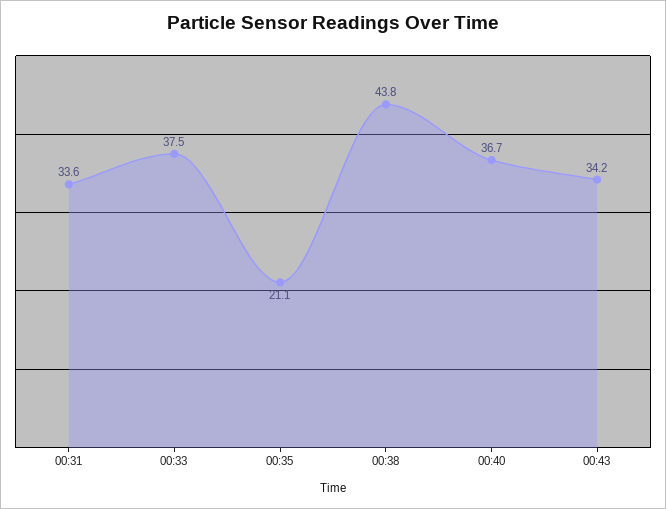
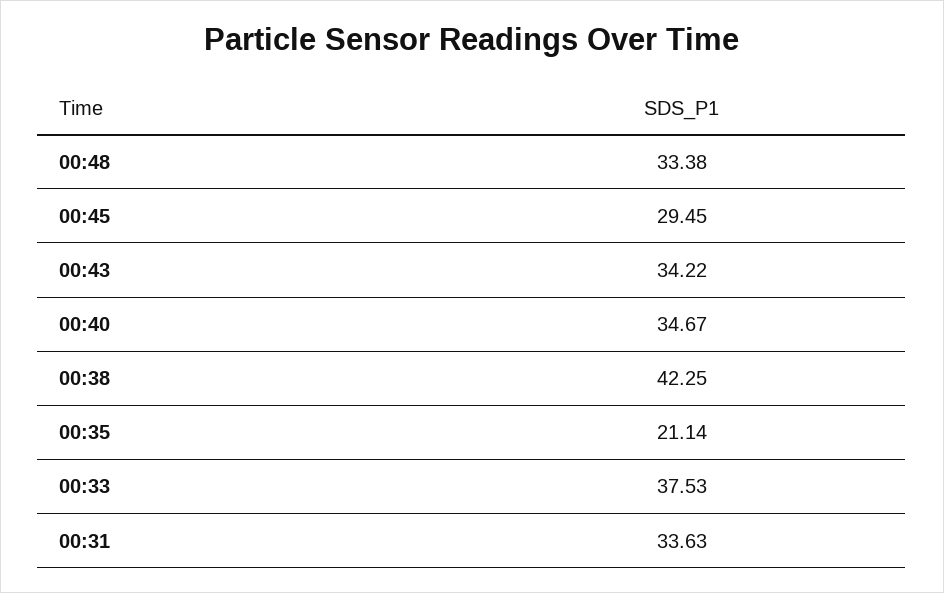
00:38: 43.8 -> 42.25
00:40: 36.7 -> 34.67
00:48: none -> 33.38
00:45: none -> 29.45

